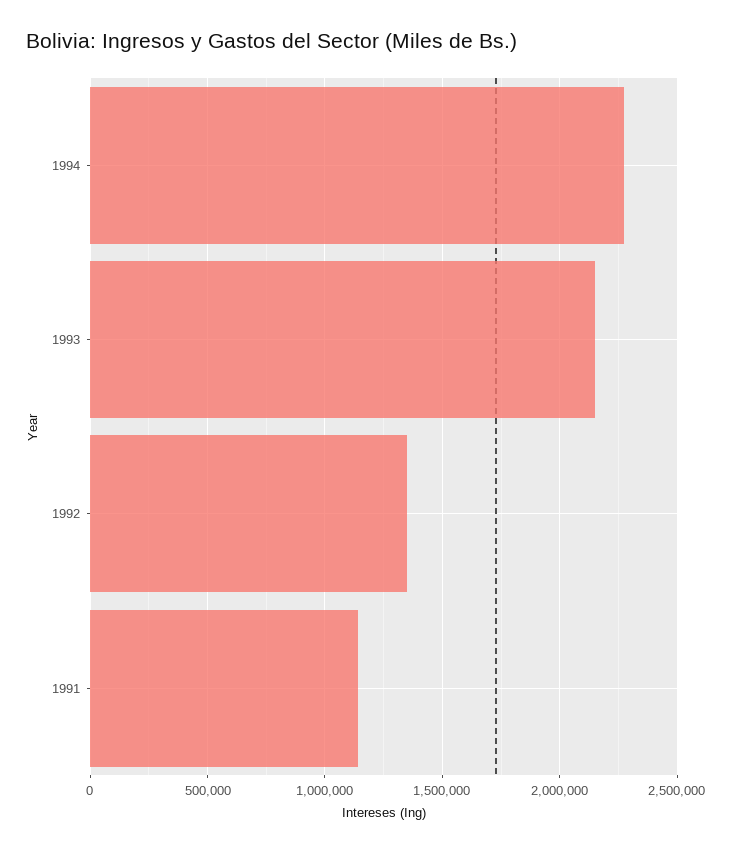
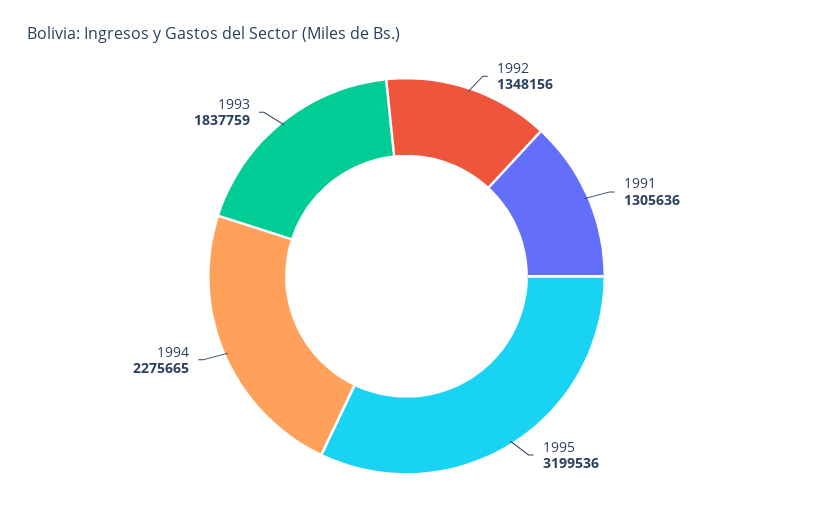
1993: 2150000 -> 1837759
1991: 1150000 -> 1305636
1995: none -> 3199536

